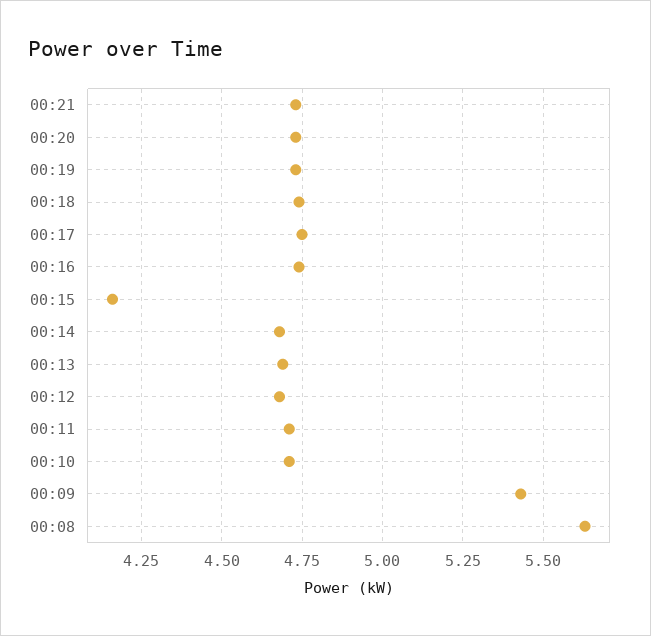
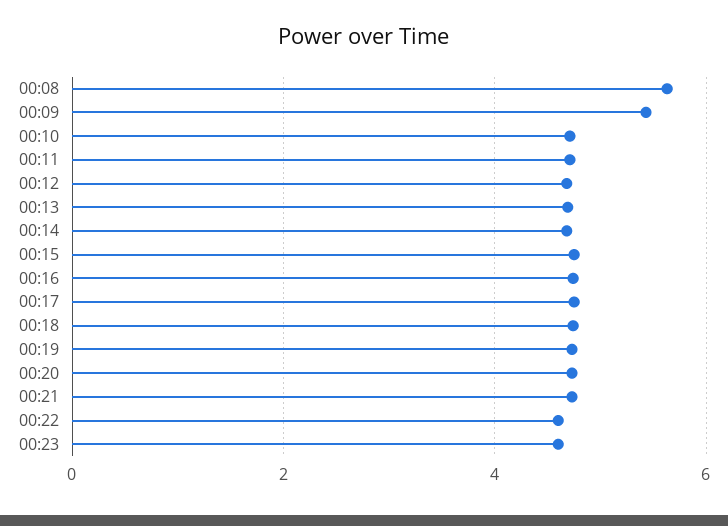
00:15: 4.15 -> 4.8
00:22: none -> 4.6
00:23: none -> 4.6

